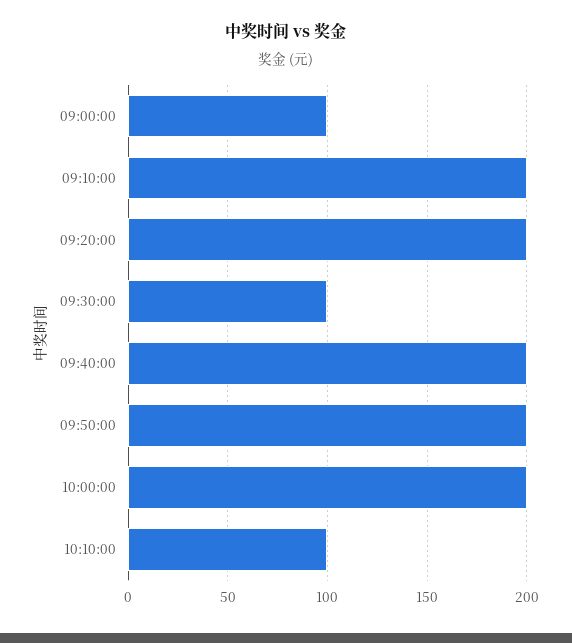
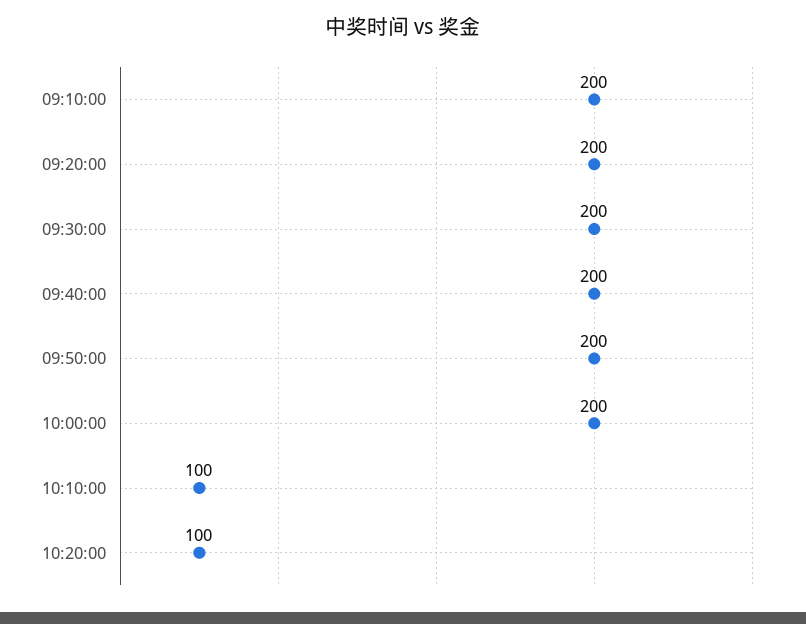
09:00:00: 100 -> none
09:30:00: 100 -> 200
10:20:00: none -> 100

